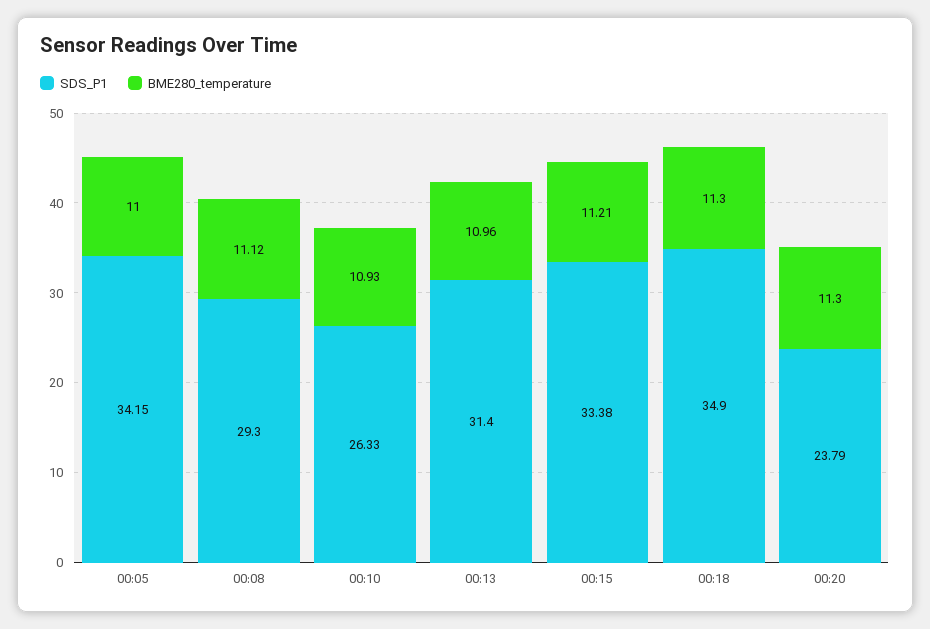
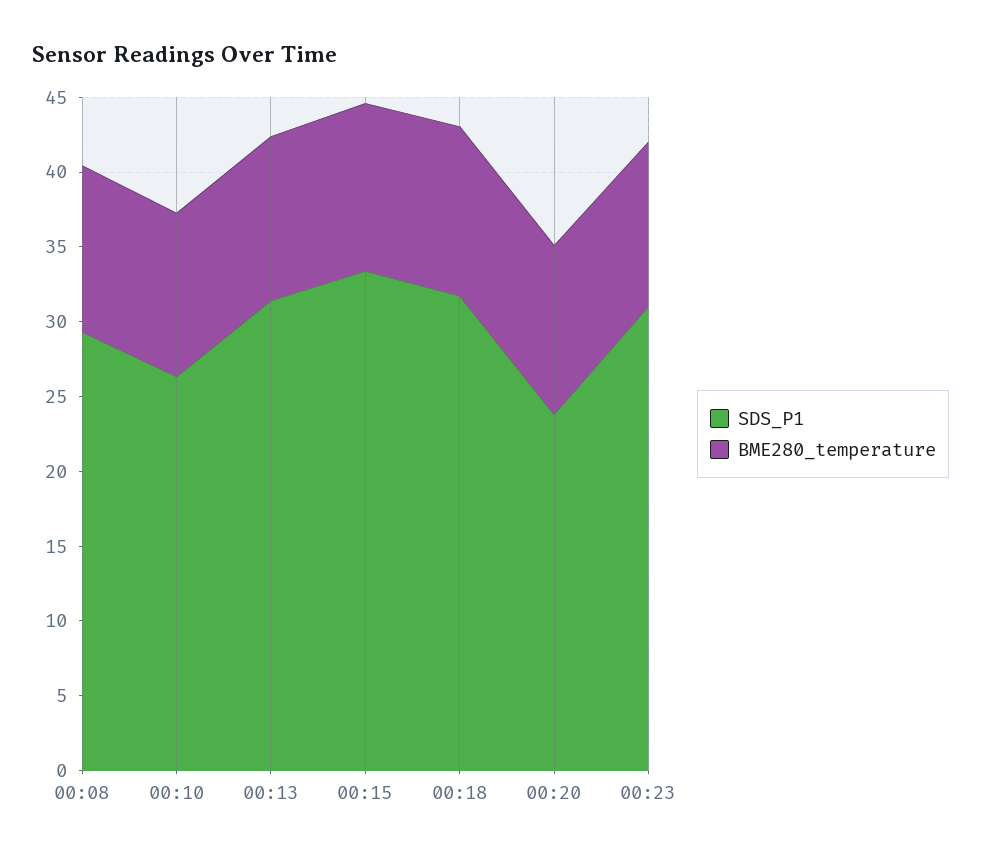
SDS_P1, 00:05: 34.15 -> none
BME280_temperature, 00:05: 11 -> none
SDS_P1, 00:18: 34.9 -> 32
SDS_P1, 00:23: none -> 31
BME280_temperature, 00:23: none -> 11

